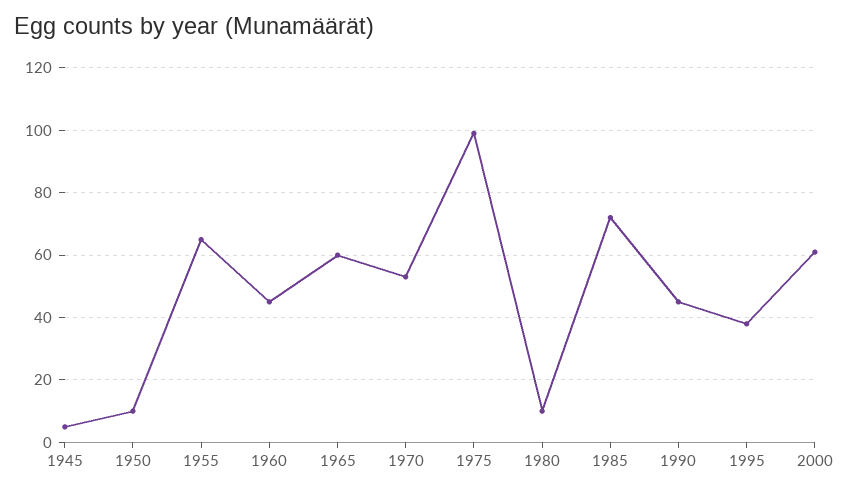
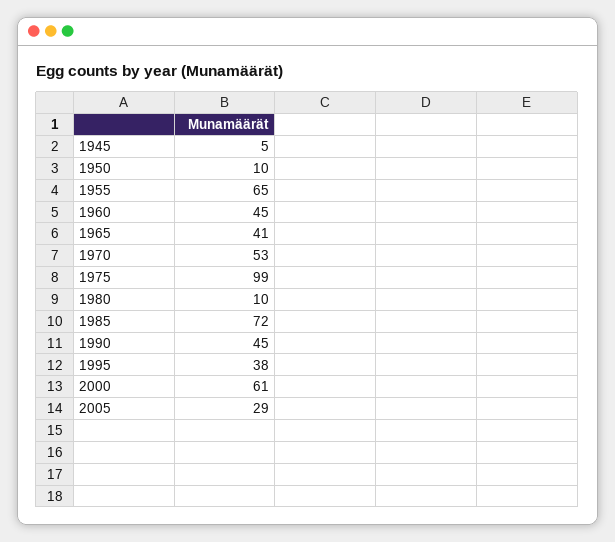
1965: 60 -> 41
2005: none -> 29

